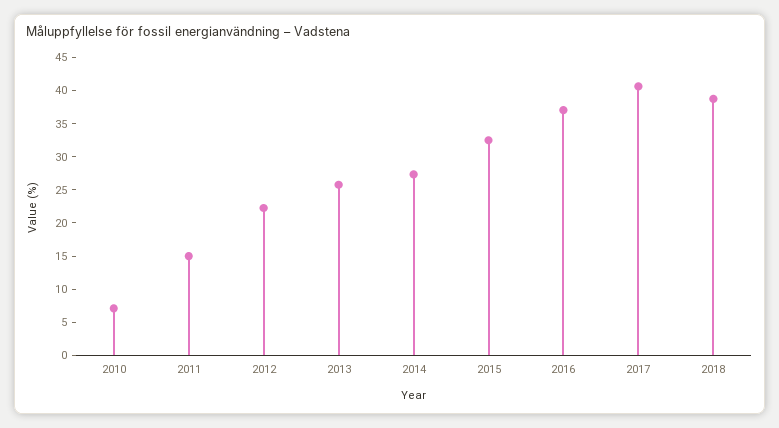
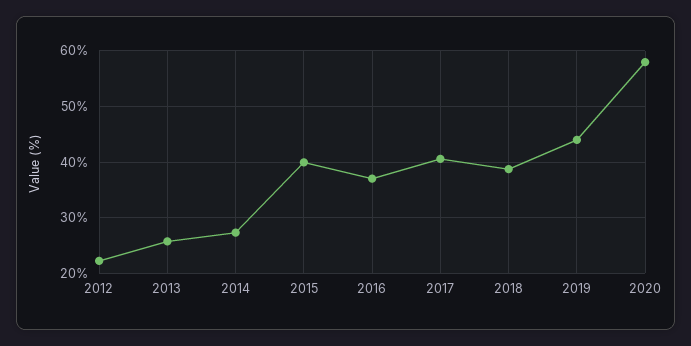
2010: 7.5 -> none
2011: 15 -> none
2015: 32.5 -> 40
2019: none -> 44
2020: none -> 58

